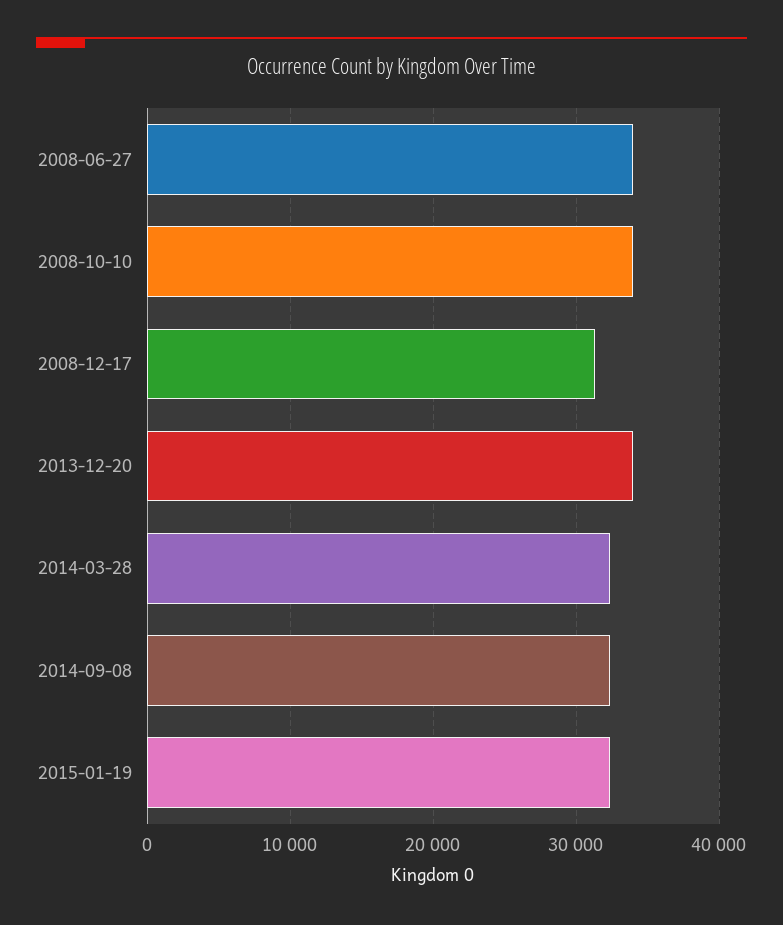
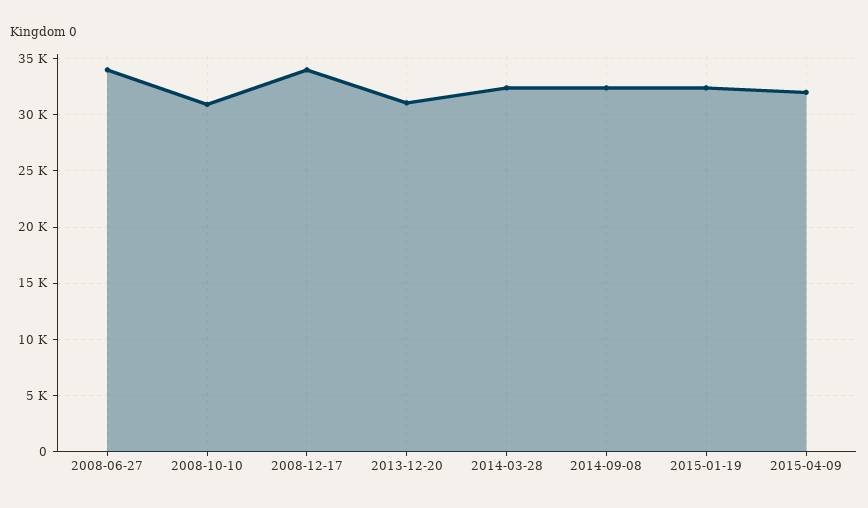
2008-10-10: 34000 -> 31000
2008-12-17: 31000 -> 34000
2013-12-20: 34000 -> 31000
2015-04-09: none -> 32000

